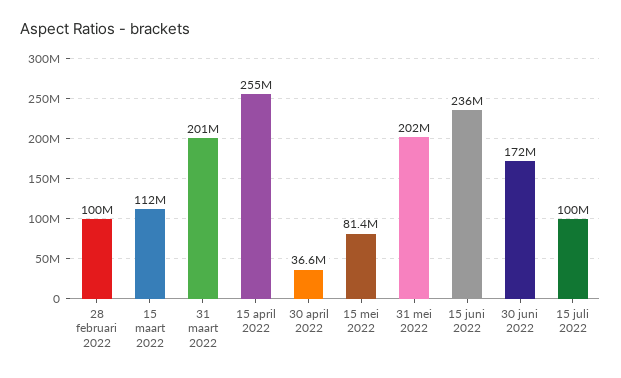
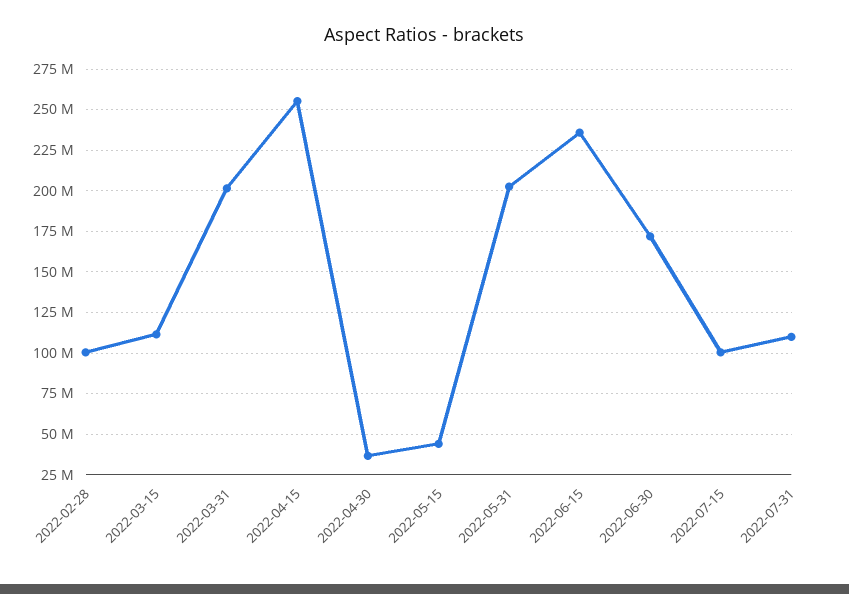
15 mei 2022: 81400000 -> 45000000
2022-07-31: none -> 110000000

